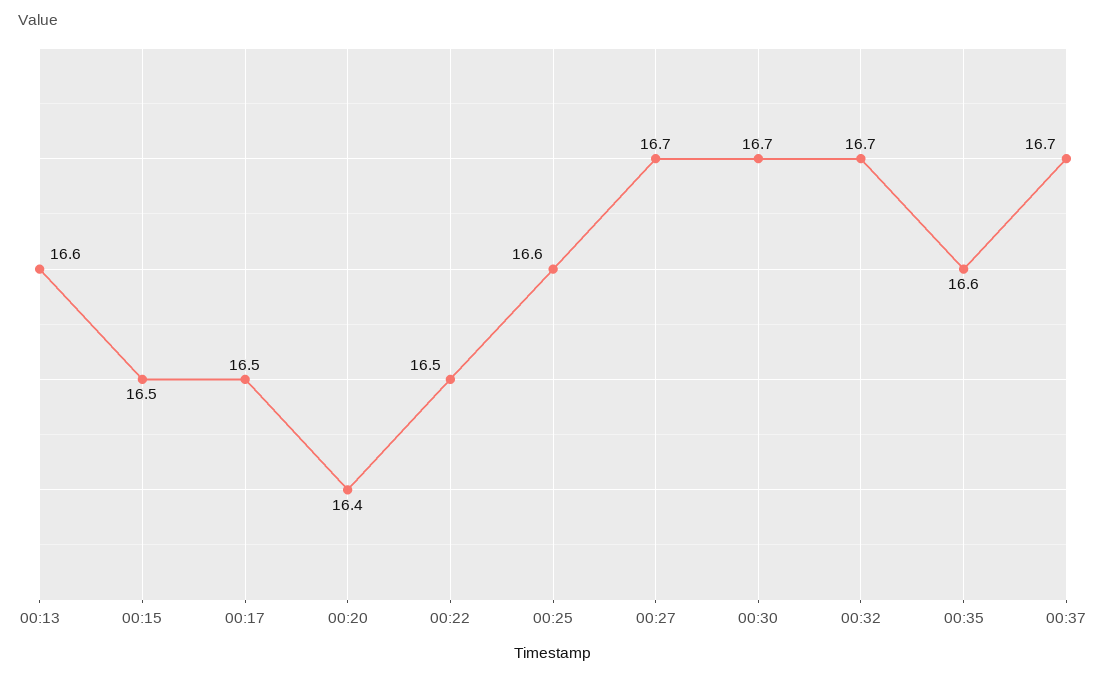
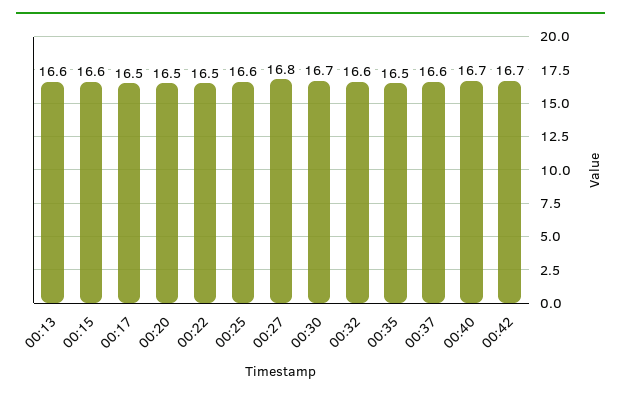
00:15: 16.5 -> 16.6
00:20: 16.4 -> 16.5
00:27: 16.7 -> 16.8
00:32: 16.7 -> 16.6
00:35: 16.6 -> 16.5
00:37: 16.7 -> 16.6
00:40: none -> 16.7
00:42: none -> 16.7

